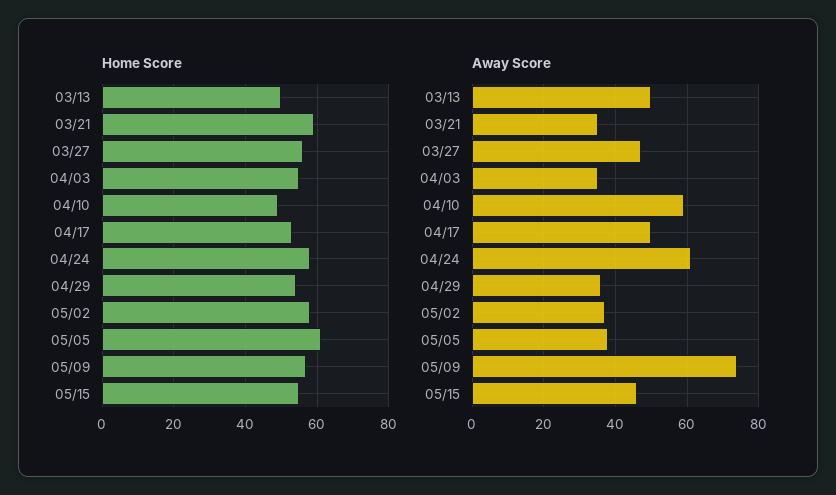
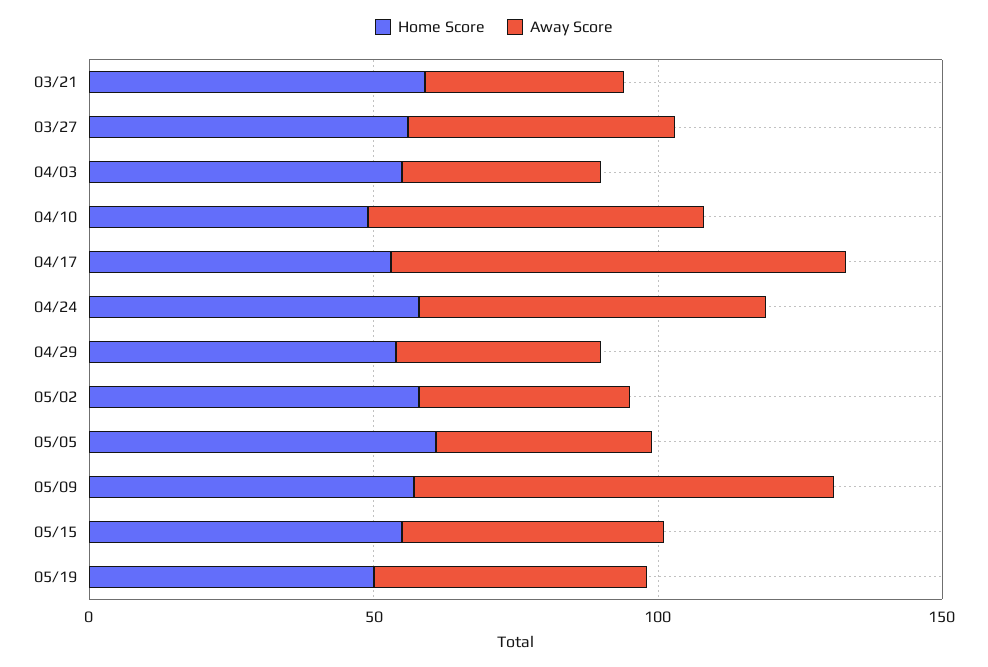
Home Score, 03/13: 50 -> none
Away Score, 03/13: 50 -> none
Away Score, 04/17: 50 -> 80
Home Score, 05/19: none -> 50
Away Score, 05/19: none -> 50

